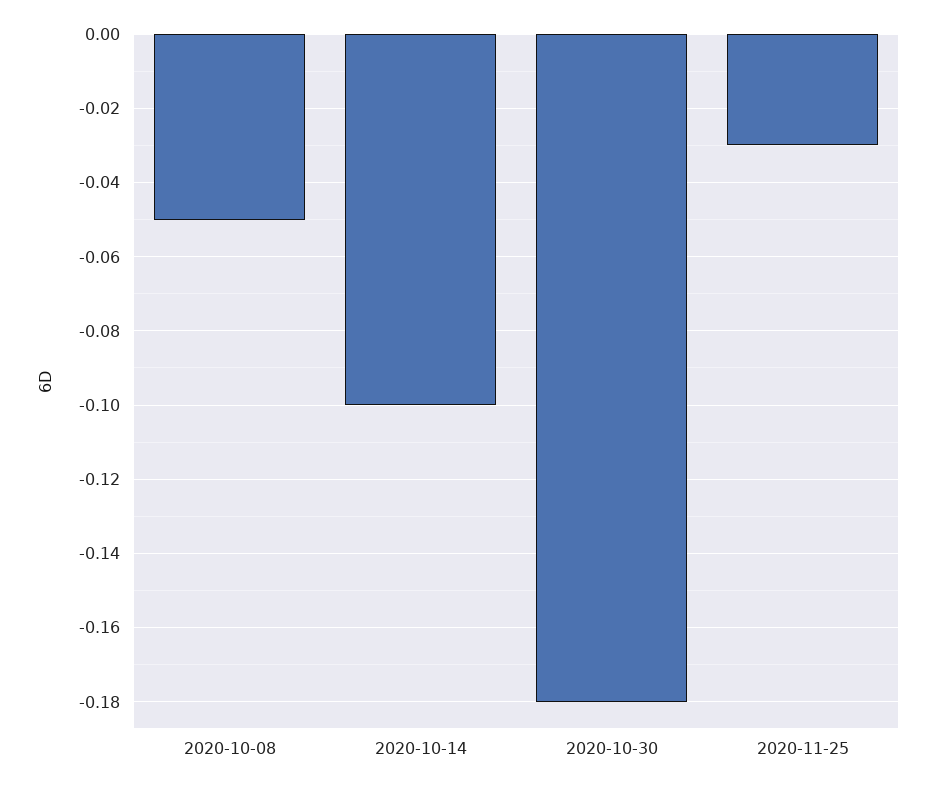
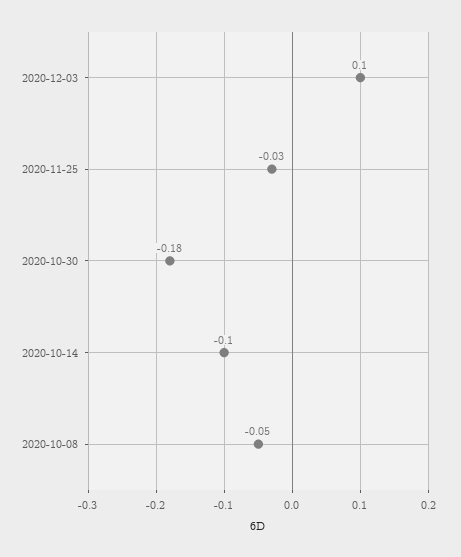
2020-12-03: none -> 0.1

